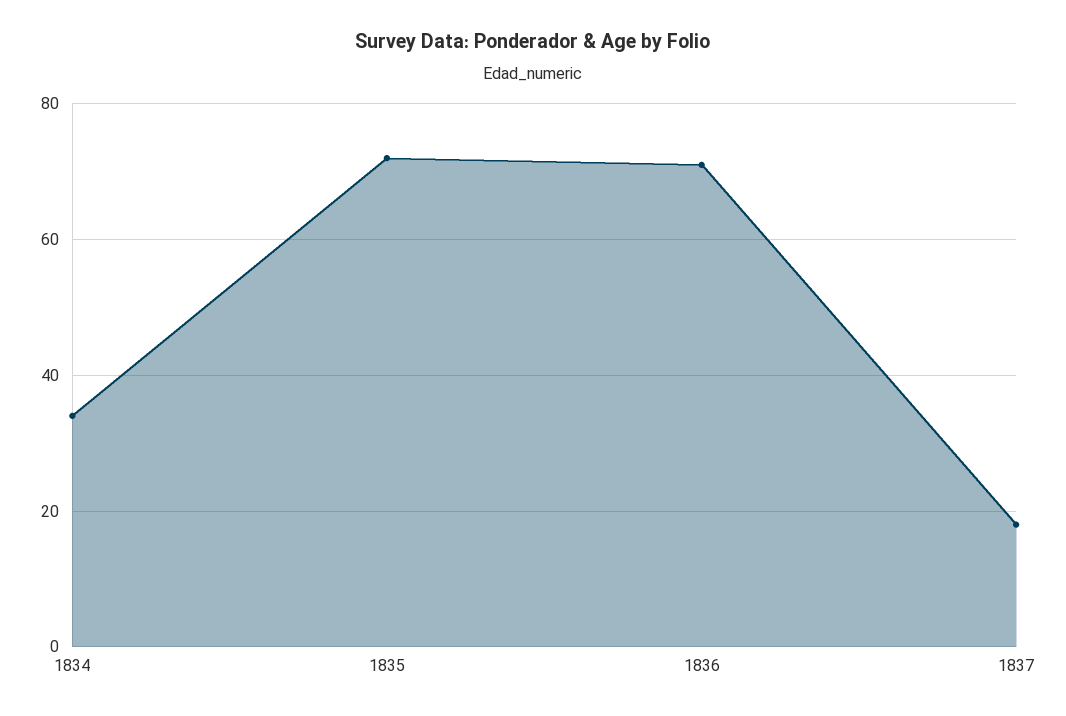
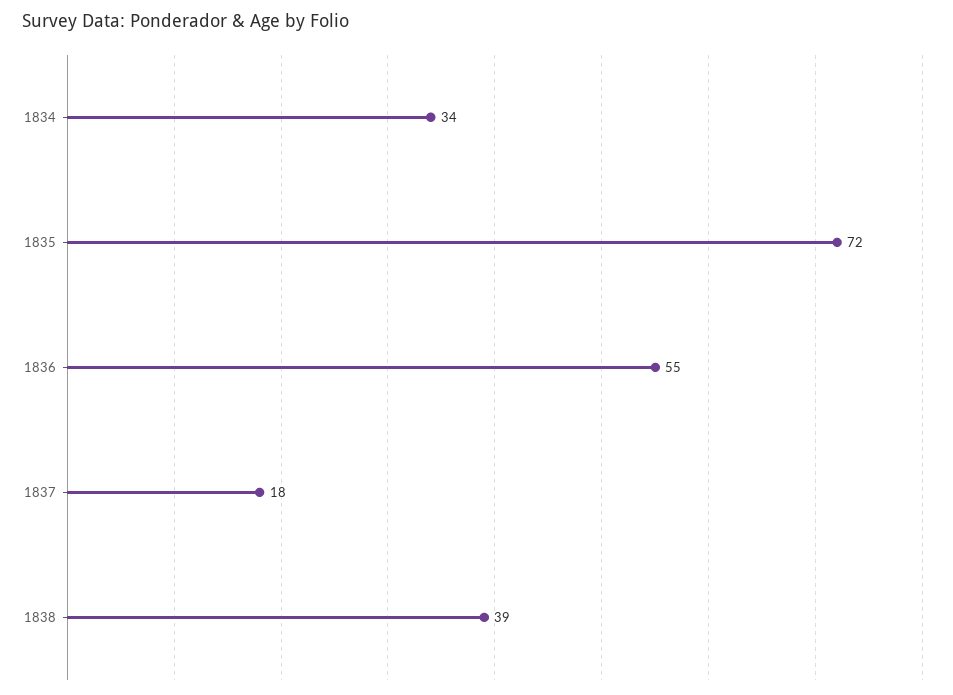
1836: 70 -> 55
1838: none -> 39

